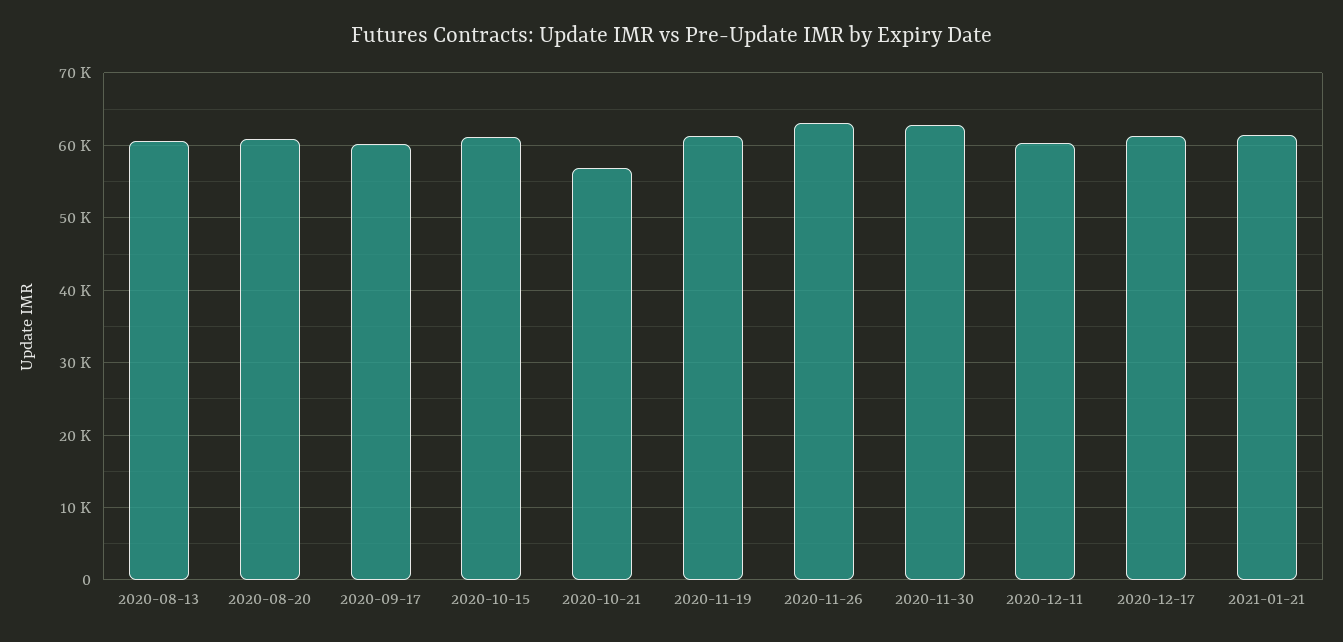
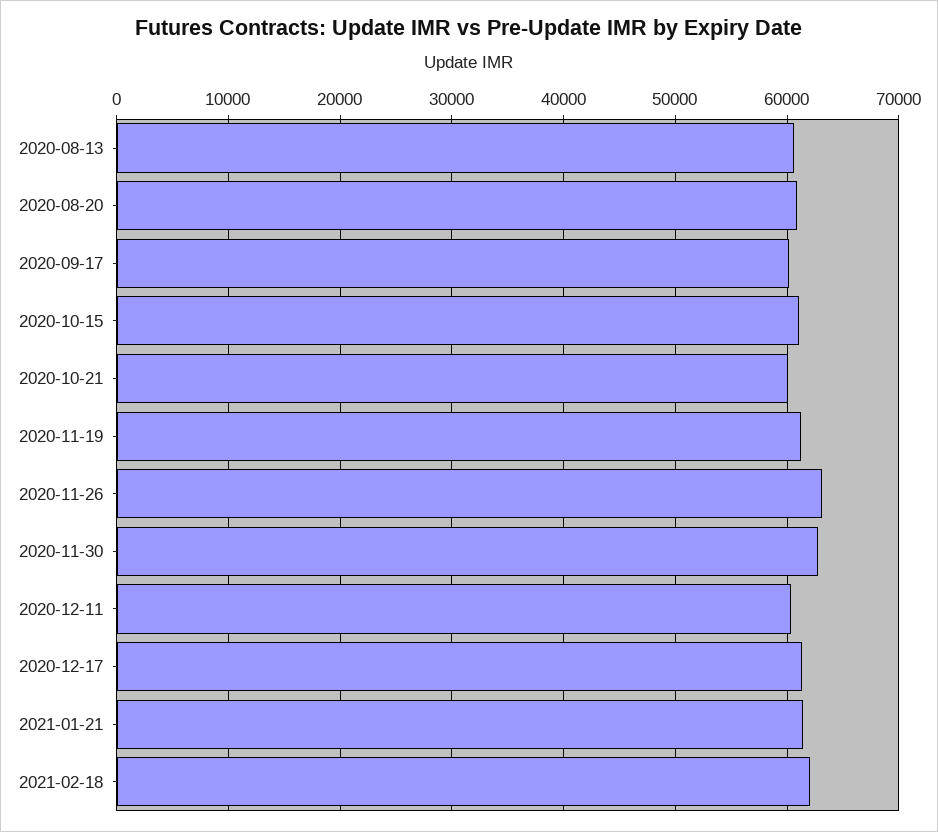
2020-10-21: 57000 -> 60000
2021-02-18: none -> 62000

